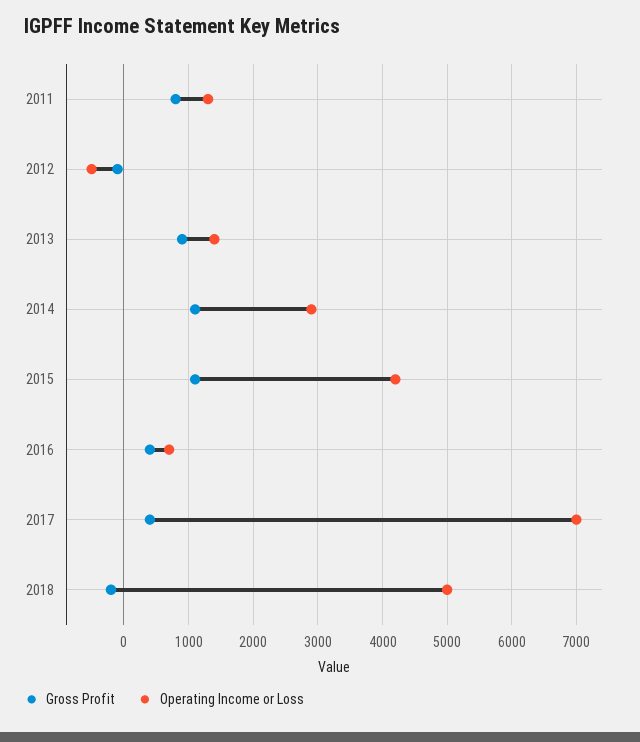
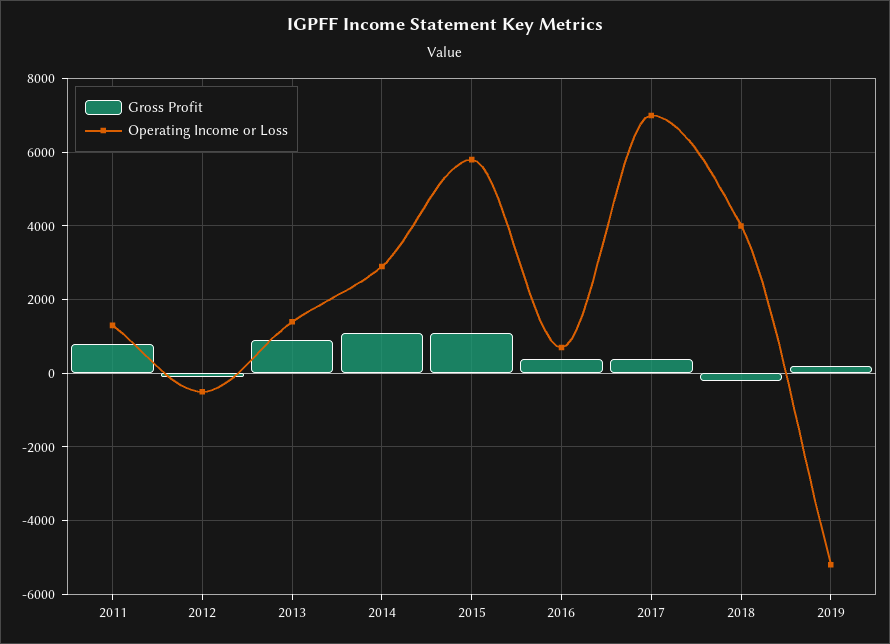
Operating Income or Loss, 2015: 4200 -> 5800
Operating Income or Loss, 2018: 5000 -> 4000
Gross Profit, 2019: none -> 200
Operating Income or Loss, 2019: none -> -5200

